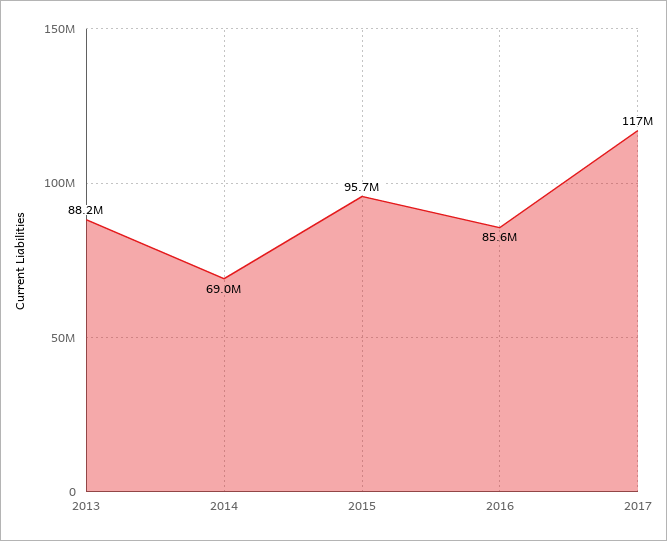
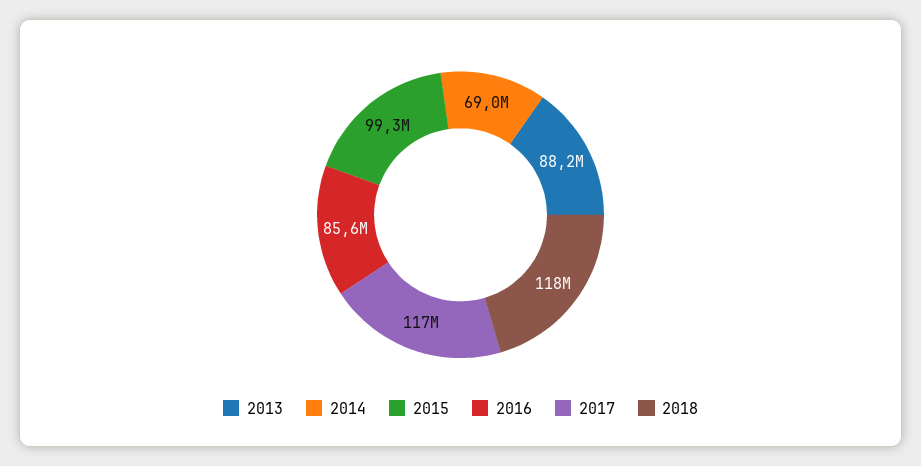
2015: 95700000 -> 99300000
2018: none -> 118000000

